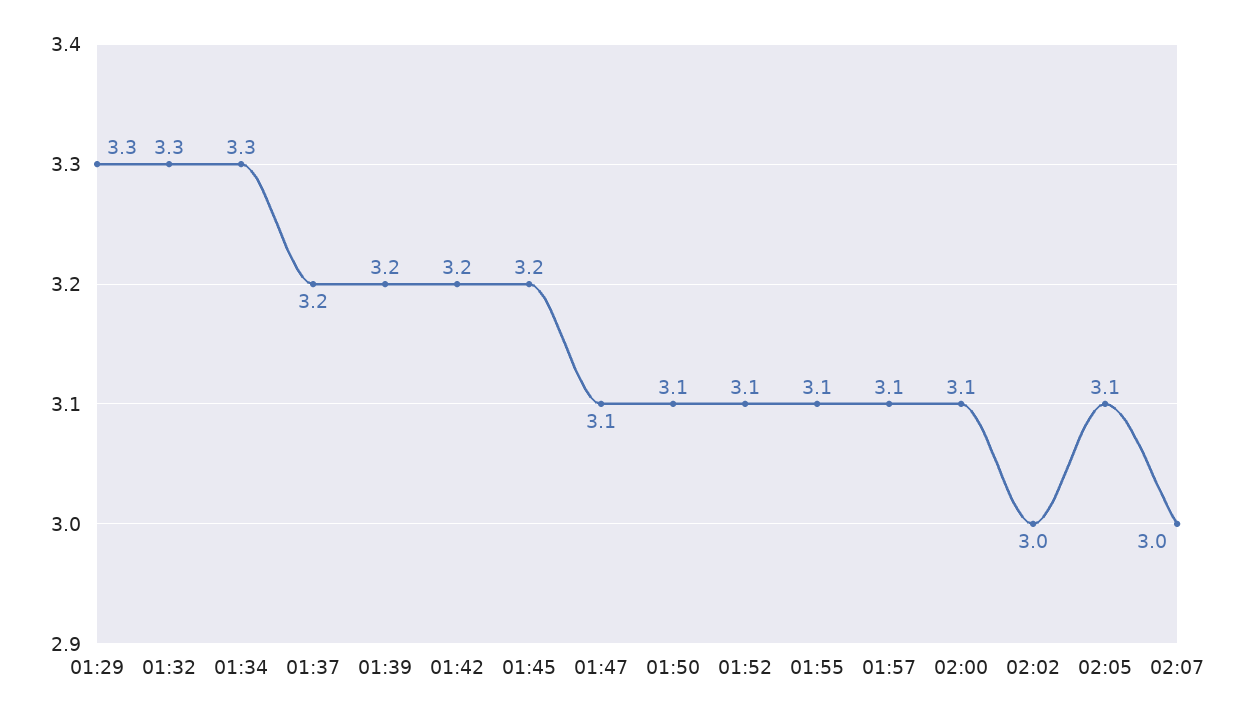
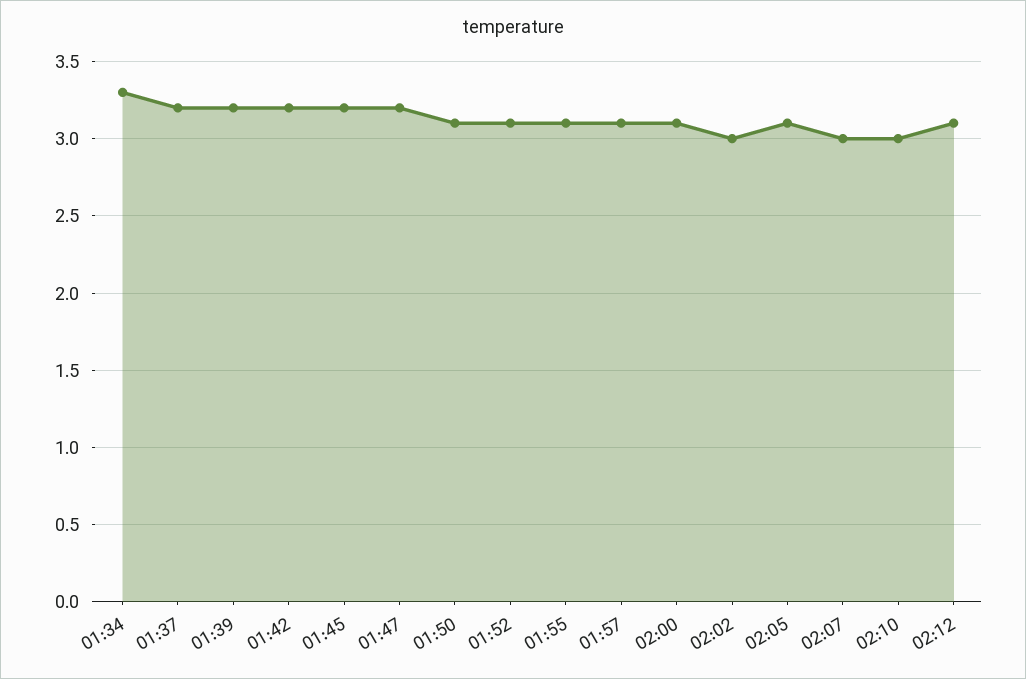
01:29: 3.3 -> none
01:32: 3.3 -> none
01:47: 3.1 -> 3.2
02:10: none -> 3
02:12: none -> 3.1

